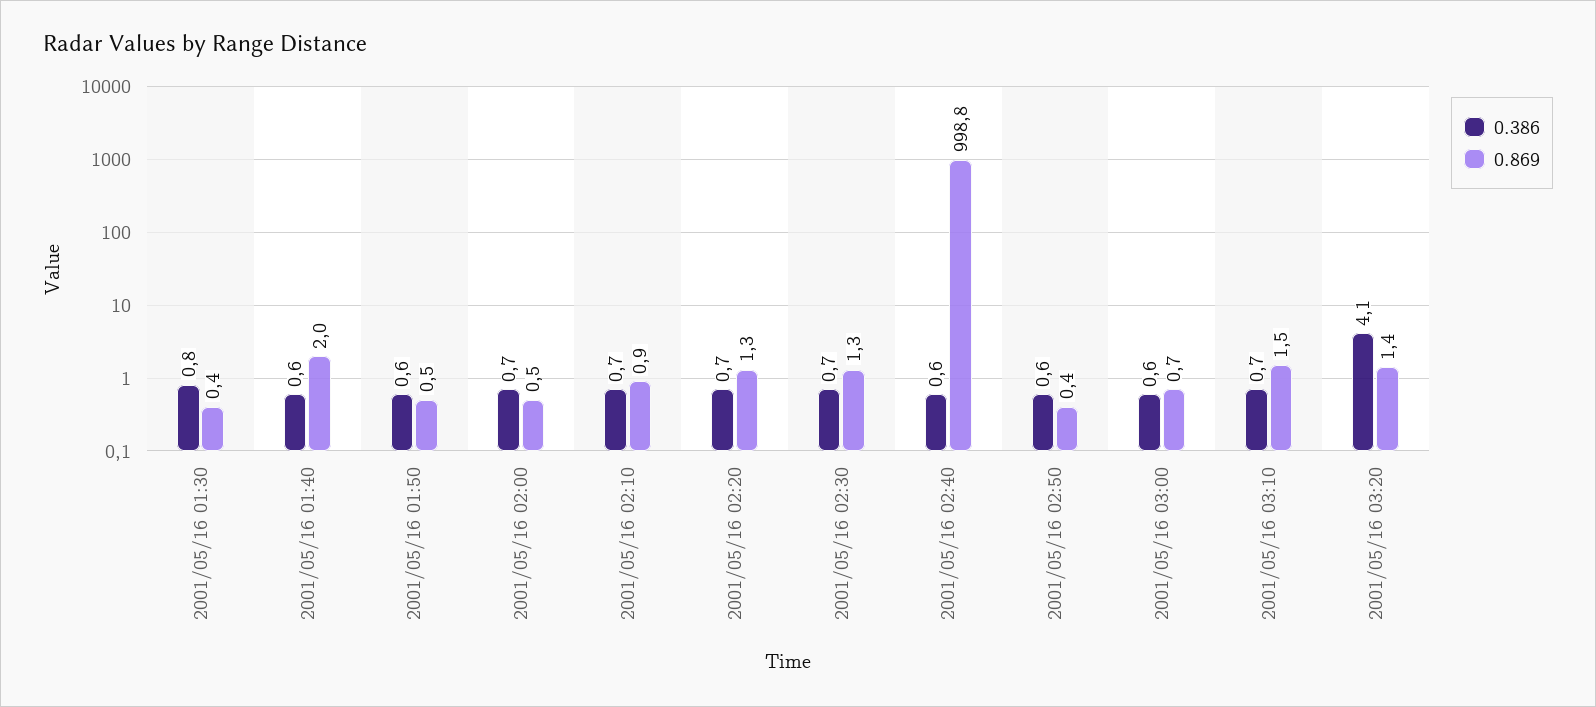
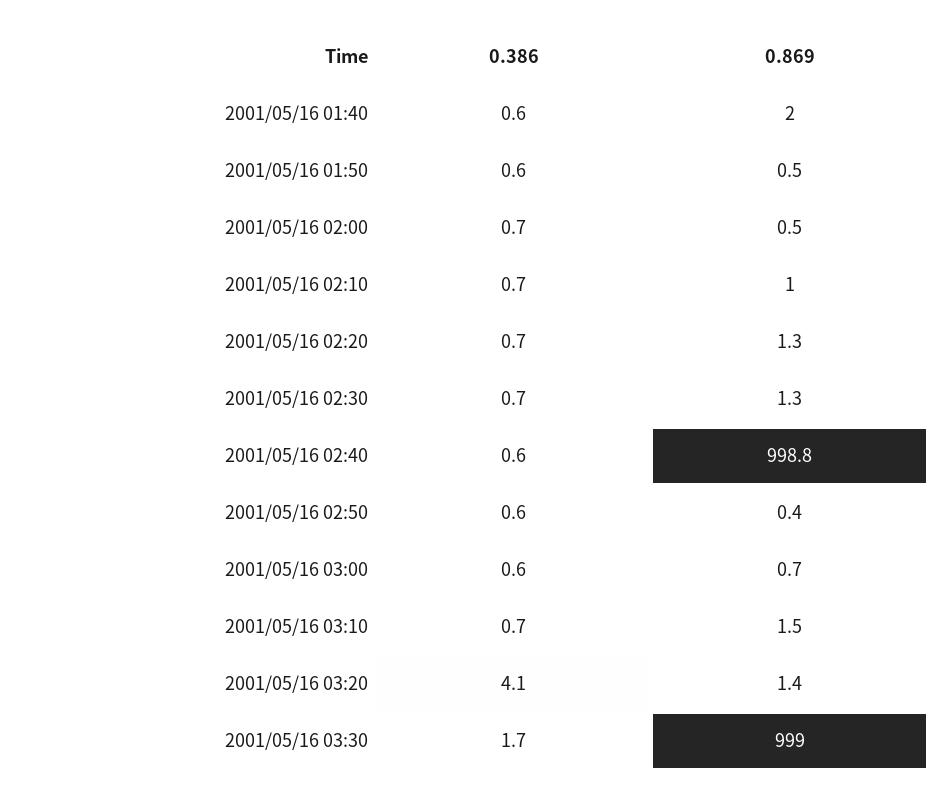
0.386, 2001/05/16 01:30: 0.8 -> none
0.869, 2001/05/16 01:30: 0.4 -> none
0.869, 2001/05/16 02:10: 0.9 -> 1
0.386, 2001/05/16 03:30: none -> 1.7
0.869, 2001/05/16 03:30: none -> 999

